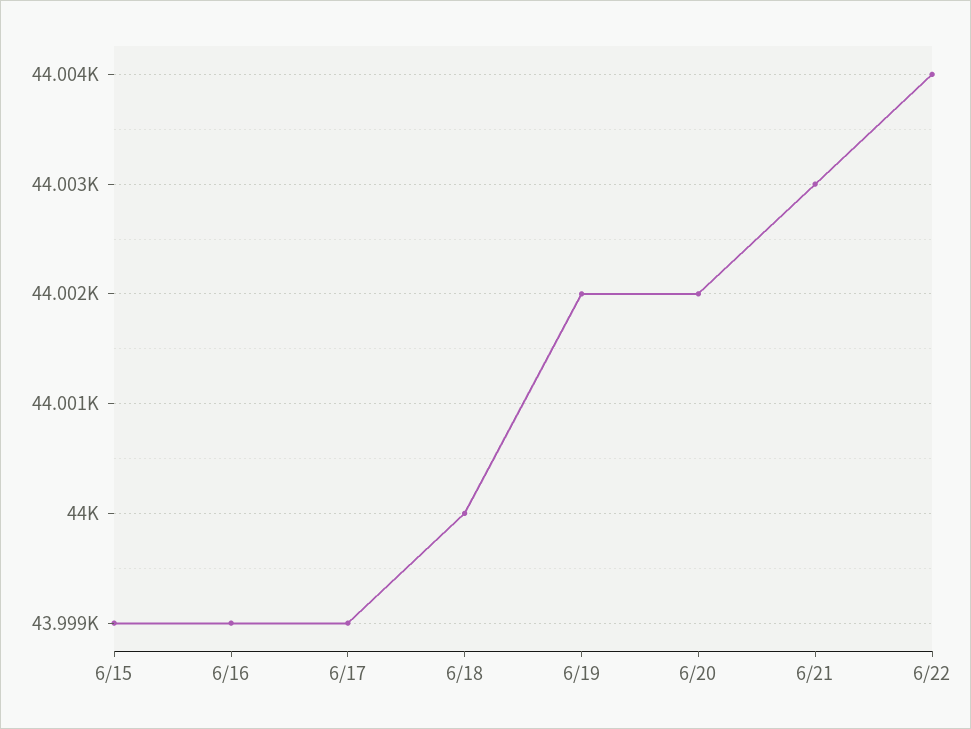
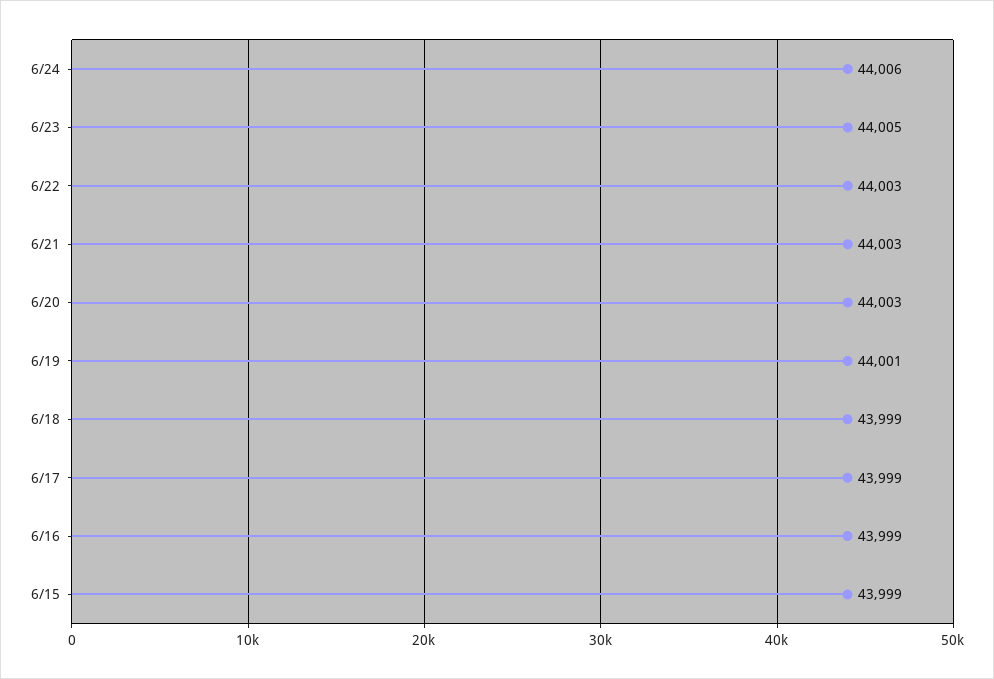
6/18: 44000 -> 43999
6/19: 44002 -> 44001
6/20: 44002 -> 44003
6/22: 44004 -> 44003
6/24: none -> 44006
6/23: none -> 44005

